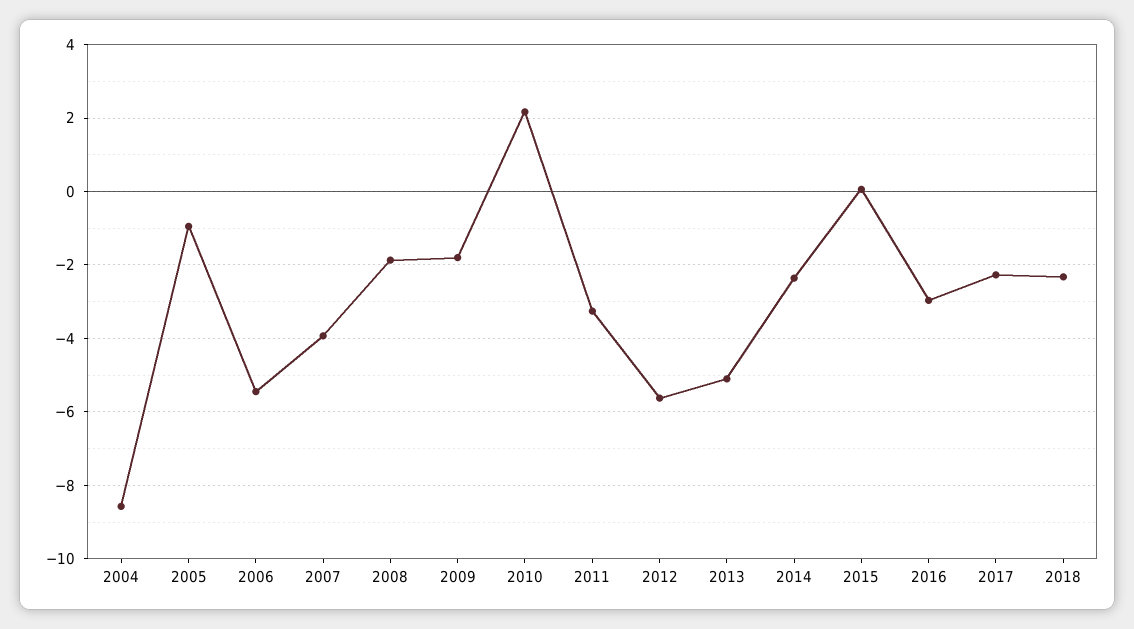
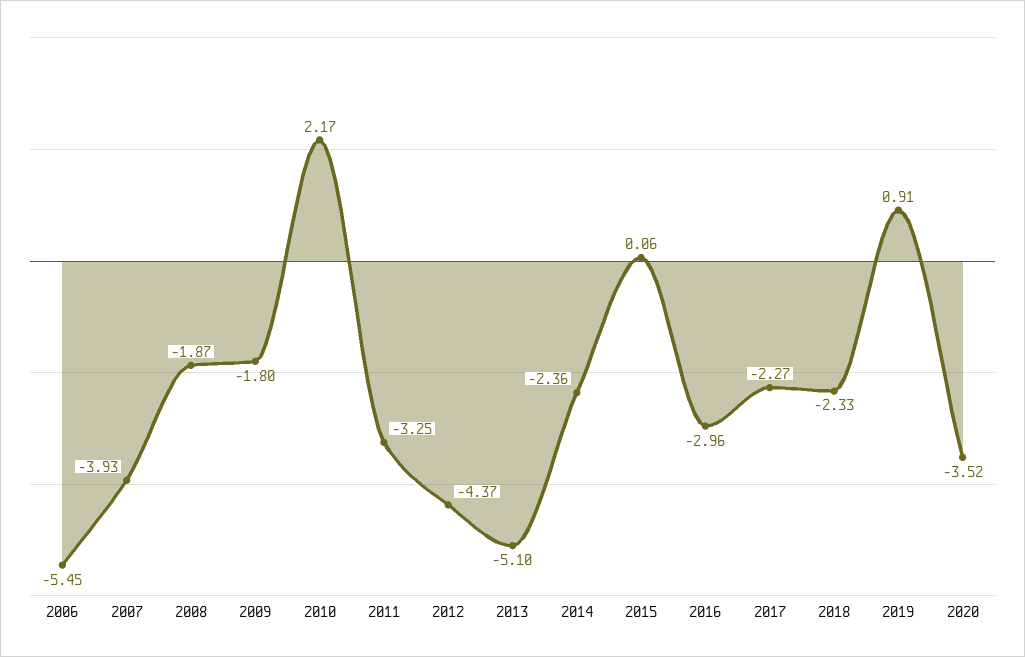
2004: -8.6 -> none
2005: -1 -> none
2012: -5.6 -> -4.37
2019: none -> 0.91
2020: none -> -3.52

